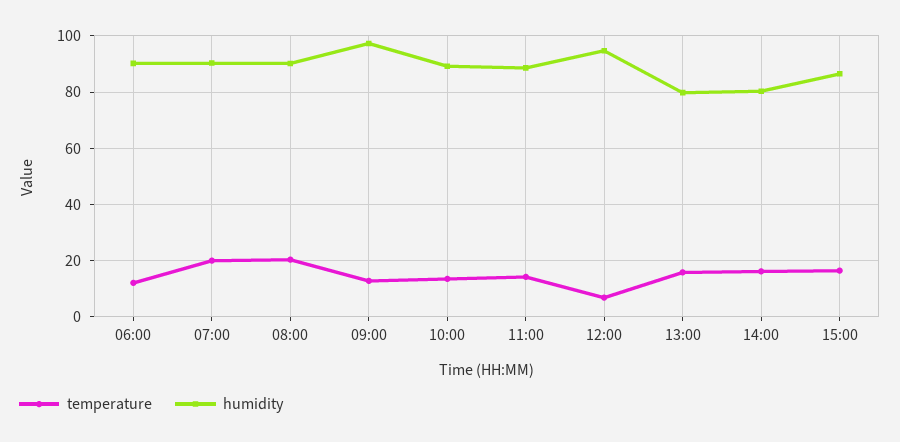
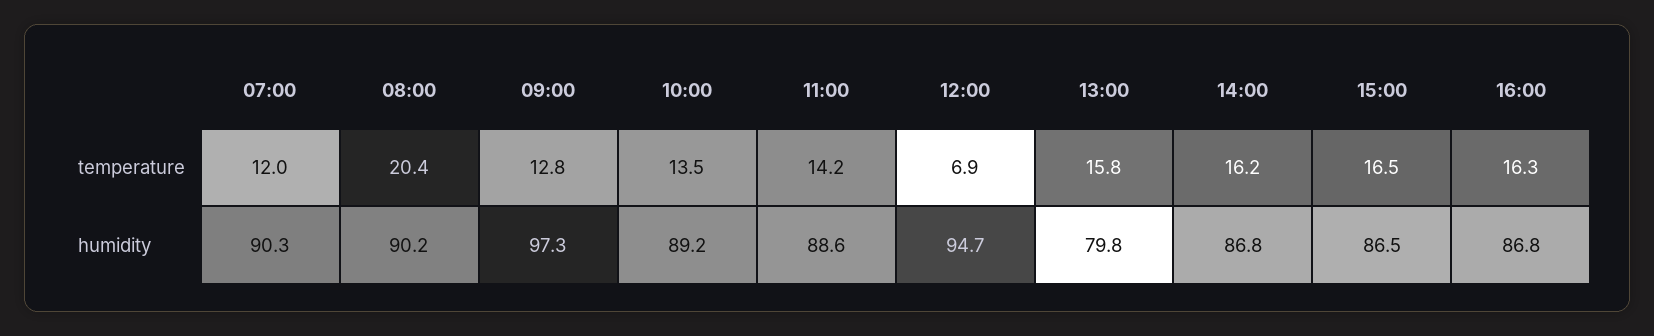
temperature, 06:00: 12.5 -> none
humidity, 06:00: 90 -> none
temperature, 07:00: 20 -> 12
humidity, 14:00: 80 -> 86.8
temperature, 16:00: none -> 16.3
humidity, 16:00: none -> 86.8

